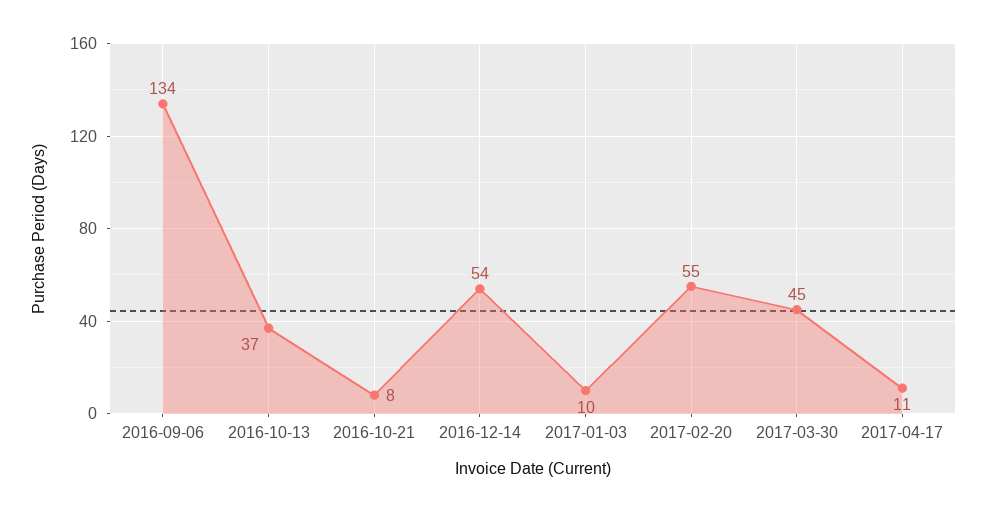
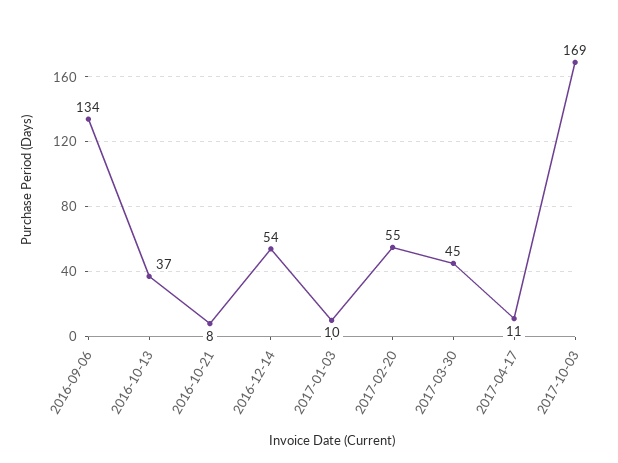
2017-10-03: none -> 169

